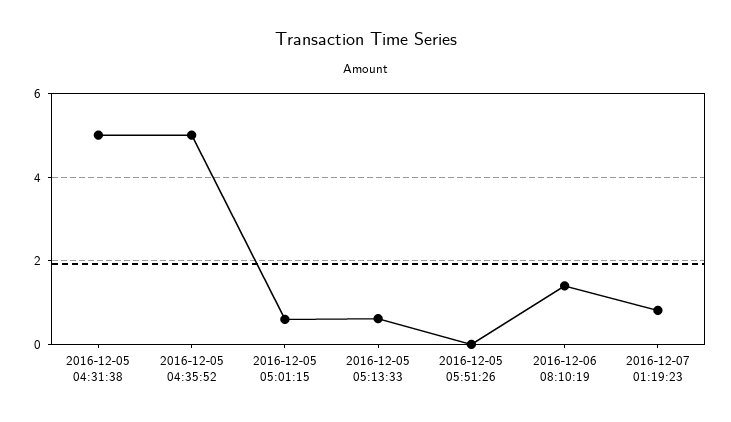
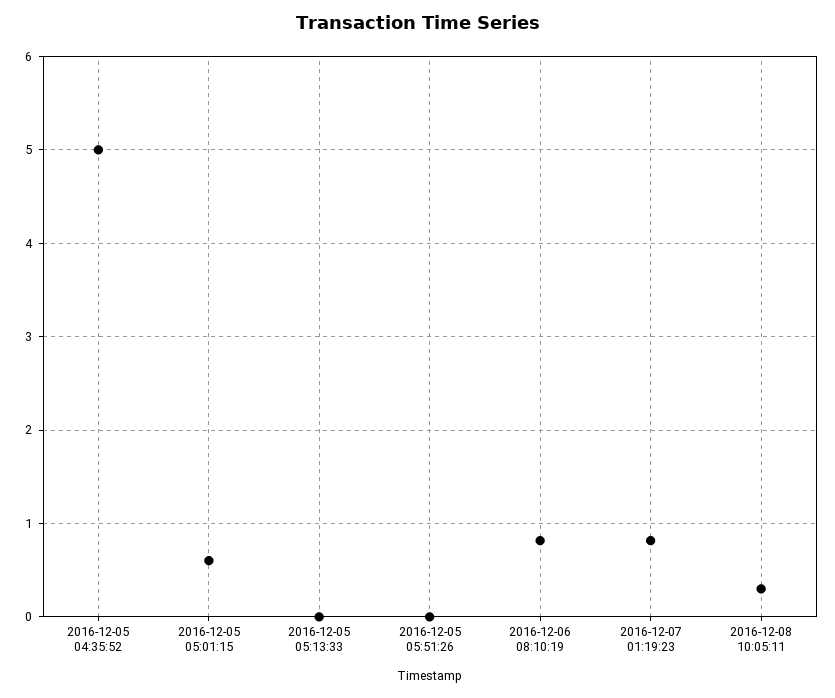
2016-12-05 04:31:38: 5 -> none
2016-12-05 05:13:33: 0.6 -> 0
2016-12-06 08:10:19: 1.4 -> 0.8
2016-12-08 10:05:11: none -> 0.3

